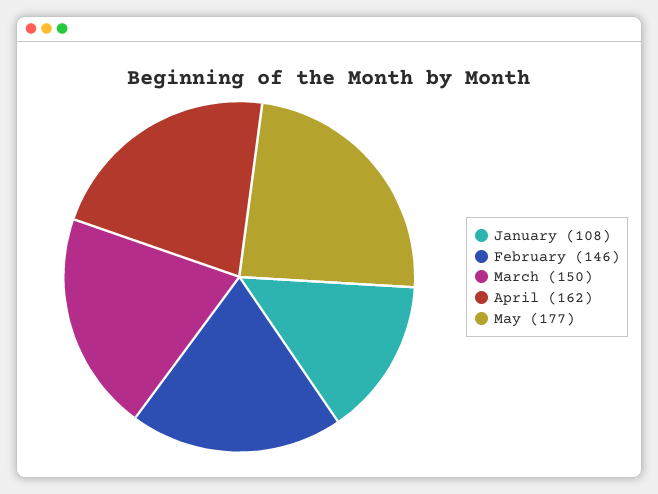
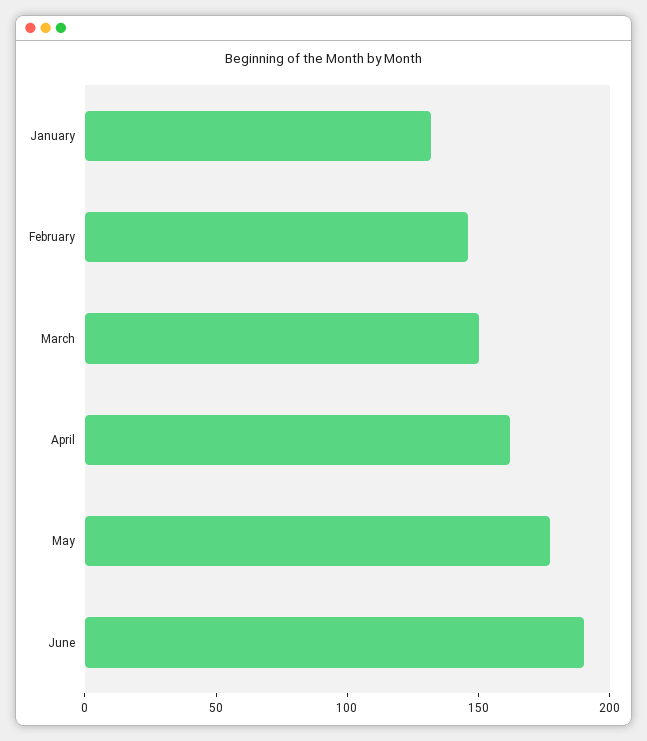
January: 108 -> 130
June: none -> 190

